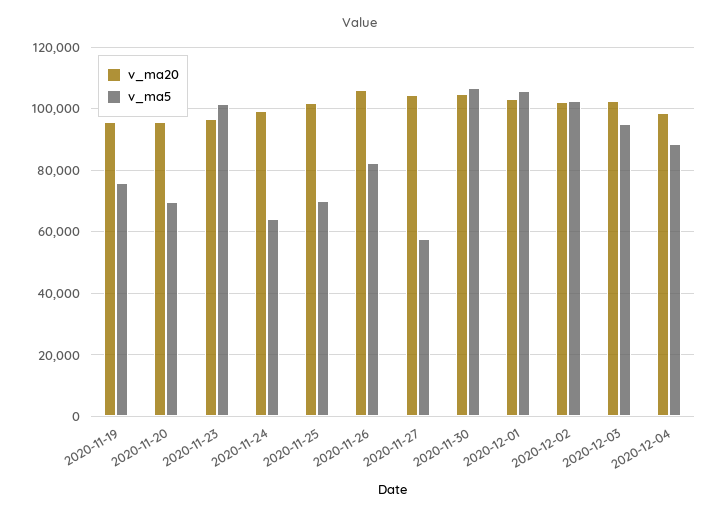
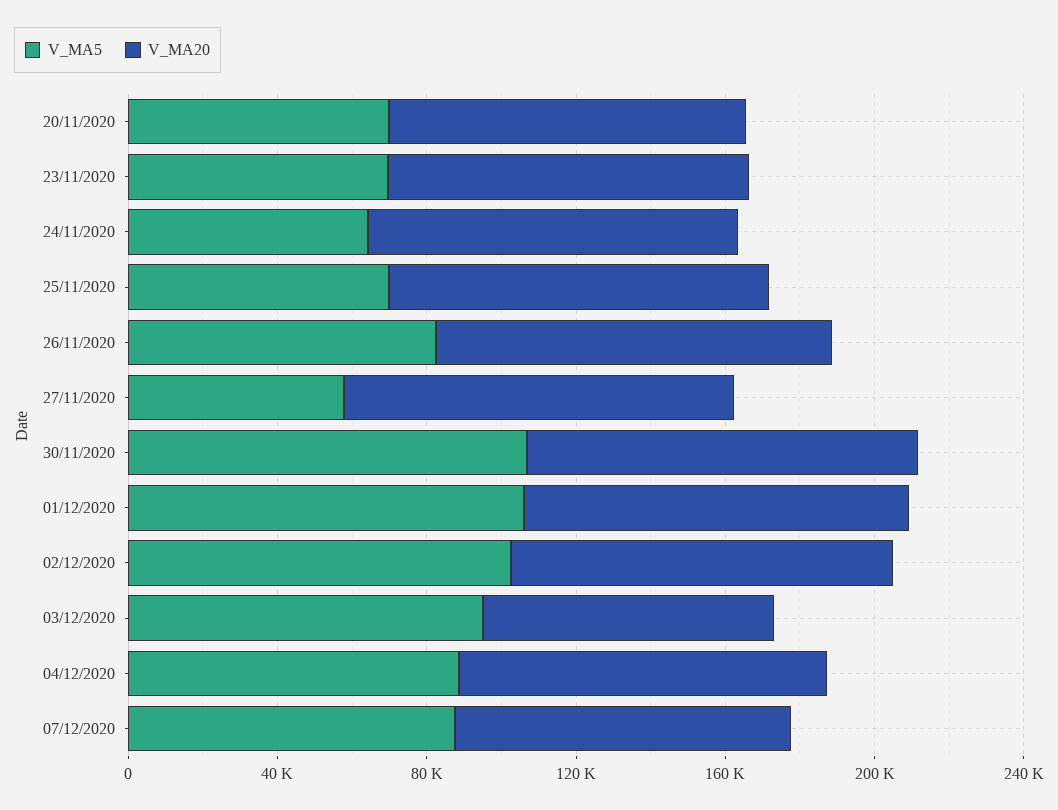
v_ma20, 2020-11-19: 96000 -> none
v_ma5, 2020-11-19: 76000 -> none
v_ma5, 2020-11-23: 102000 -> 70000
v_ma20, 2020-12-03: 102000 -> 80000
v_ma5, 07/12/2020: none -> 90000
v_ma20, 07/12/2020: none -> 90000

